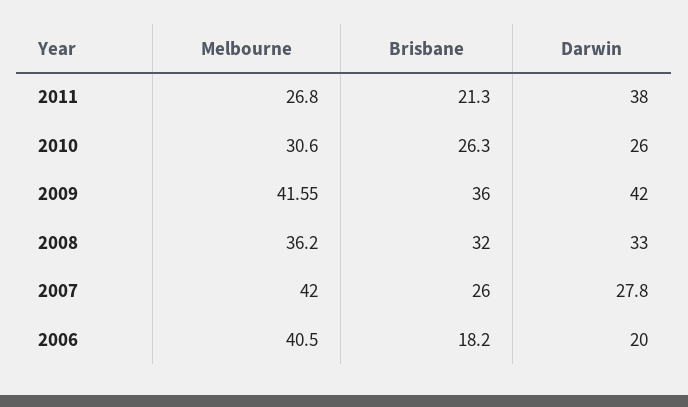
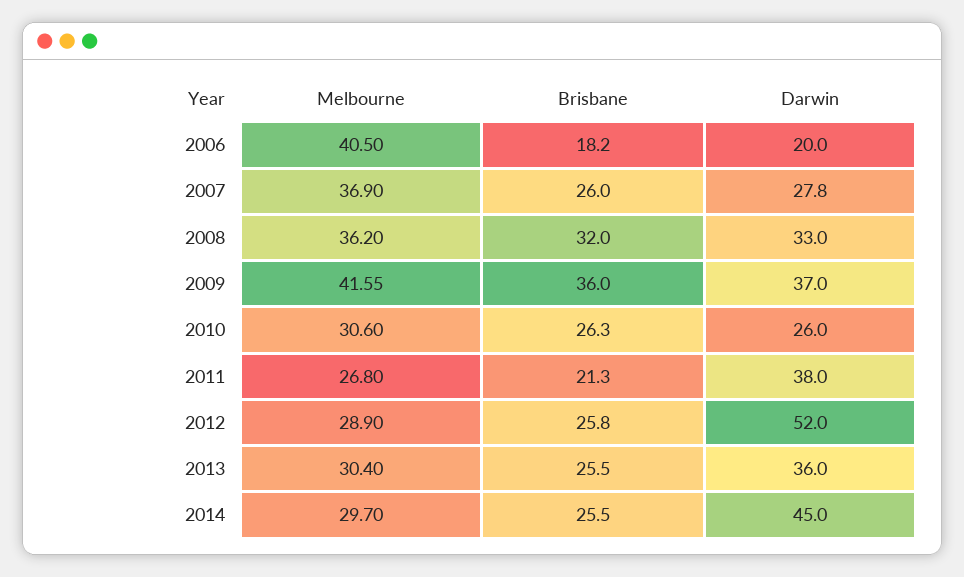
Darwin, 2009: 42 -> 37
Melbourne, 2007: 42 -> 36.9
Melbourne, 2012: none -> 28.9
Brisbane, 2012: none -> 25.8
Darwin, 2012: none -> 52
Melbourne, 2013: none -> 30.4
Brisbane, 2013: none -> 25.5
Darwin, 2013: none -> 36
Melbourne, 2014: none -> 29.7
Brisbane, 2014: none -> 25.5
Darwin, 2014: none -> 45

